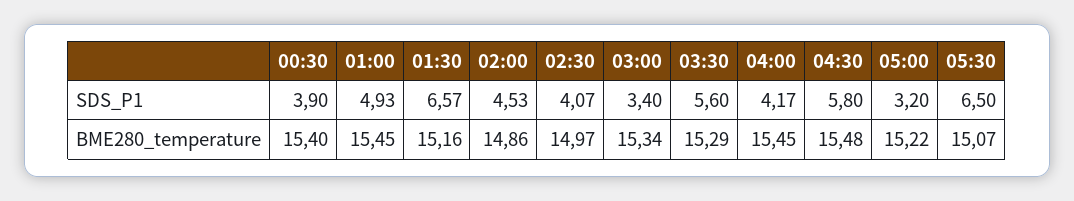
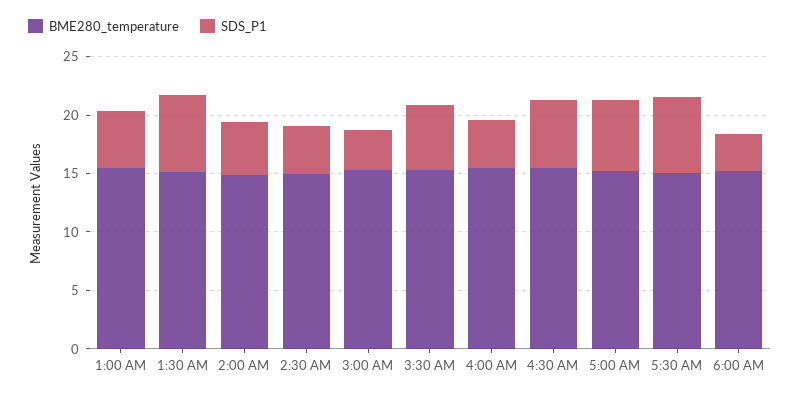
SDS_P1, 00:30: 3.9 -> none
SDS_P1, 05:00: 3.2 -> 6
BME280_temperature, 00:30: 15.4 -> none
BME280_temperature, 6:00 AM: none -> 15
SDS_P1, 6:00 AM: none -> 3

